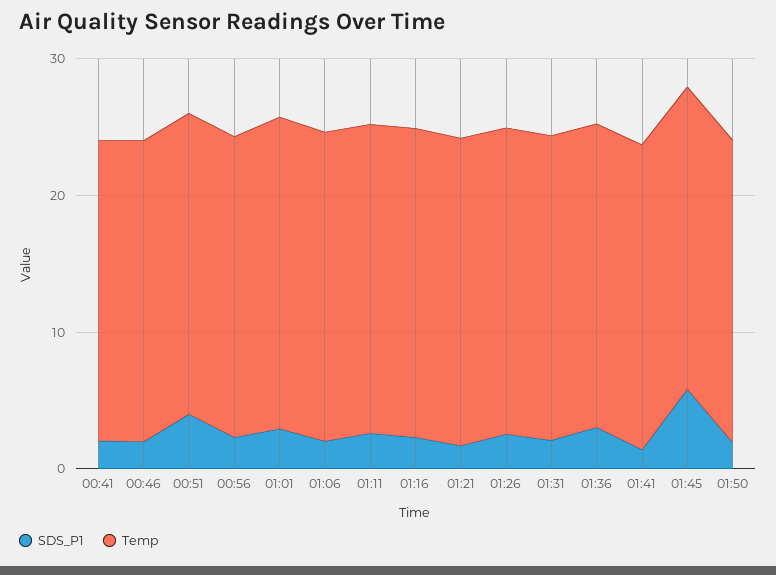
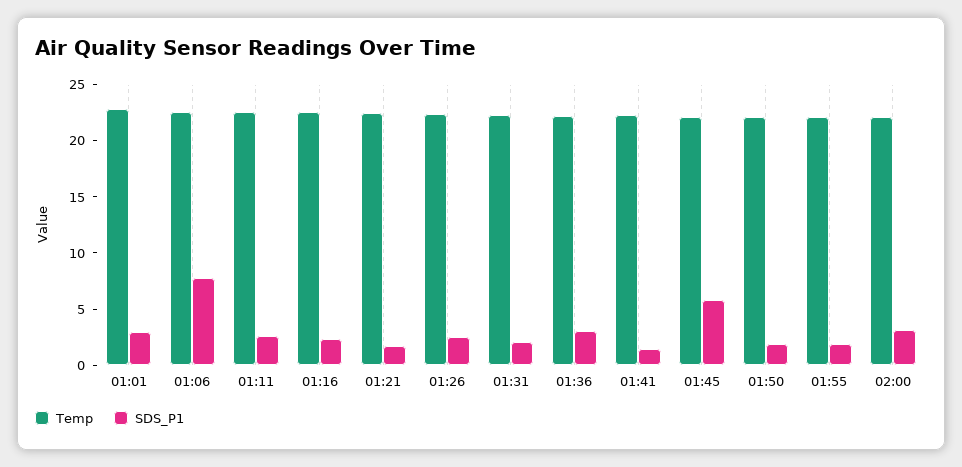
SDS_P1, 00:41: 2 -> none
Temp, 00:41: 22 -> none
SDS_P1, 00:46: 2 -> none
Temp, 00:46: 22 -> none
SDS_P1, 00:51: 4 -> none
Temp, 00:51: 22 -> none
SDS_P1, 00:56: 2 -> none
Temp, 00:56: 22 -> none
SDS_P1, 01:06: 2 -> 8
Temp, 01:55: none -> 22
SDS_P1, 01:55: none -> 2
Temp, 02:00: none -> 22
SDS_P1, 02:00: none -> 3

